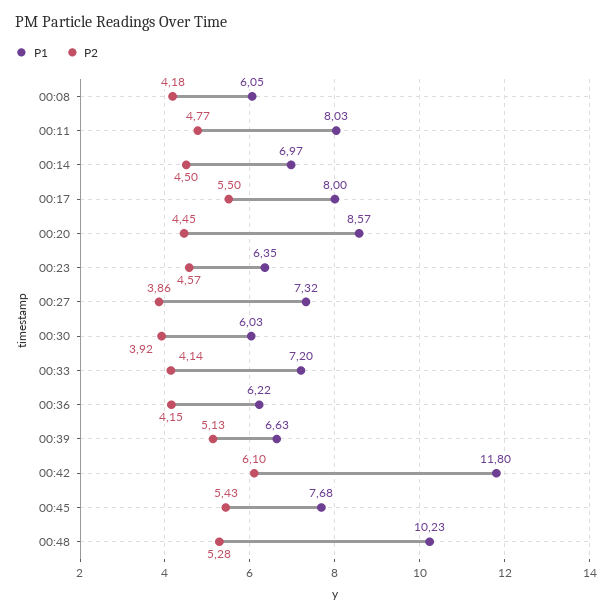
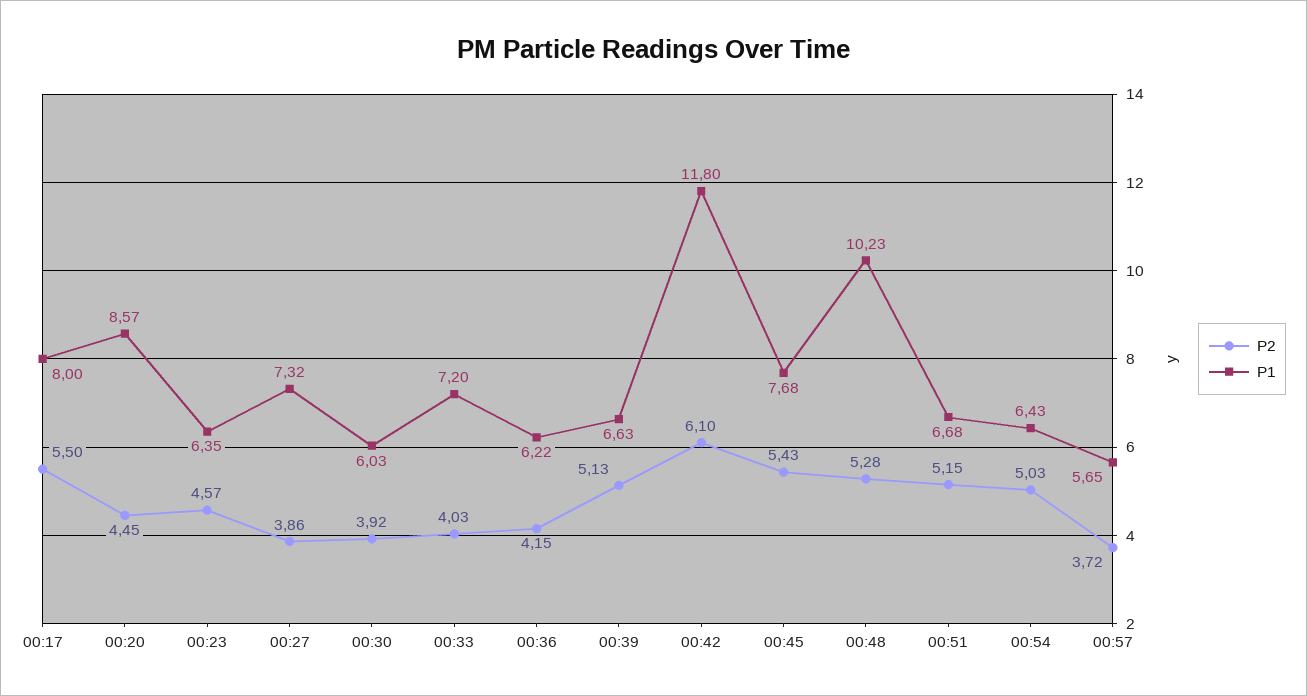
P1, 00:08: 6.05 -> none
P2, 00:08: 4.18 -> none
P1, 00:11: 8.03 -> none
P2, 00:11: 4.77 -> none
P1, 00:14: 6.97 -> none
P2, 00:14: 4.5 -> none
P2, 00:33: 4.14 -> 4.03
P2, 00:51: none -> 5.15
P1, 00:51: none -> 6.68
P2, 00:54: none -> 5.03
P1, 00:54: none -> 6.43
P2, 00:57: none -> 3.72
P1, 00:57: none -> 5.65

